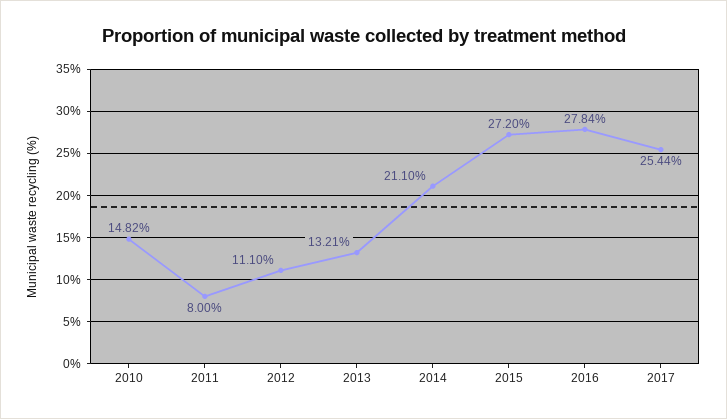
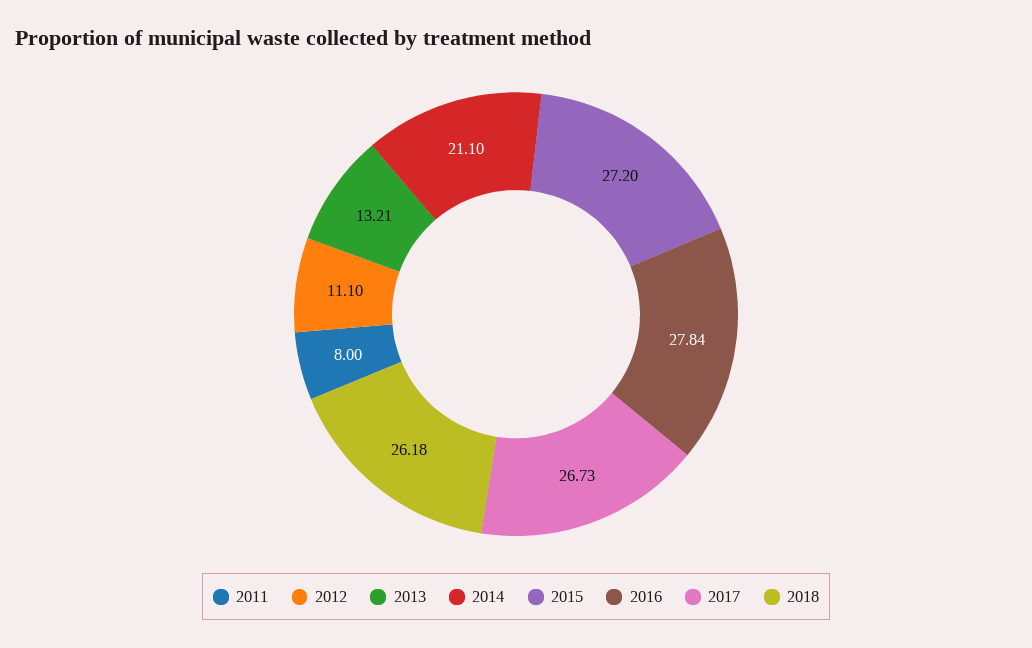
2010: 14.82 -> none
2017: 25.44 -> 26.73
2018: none -> 26.18

